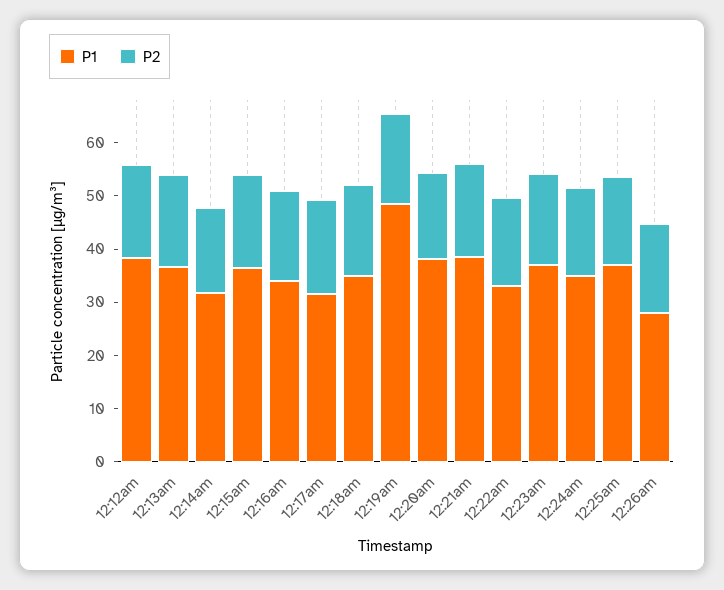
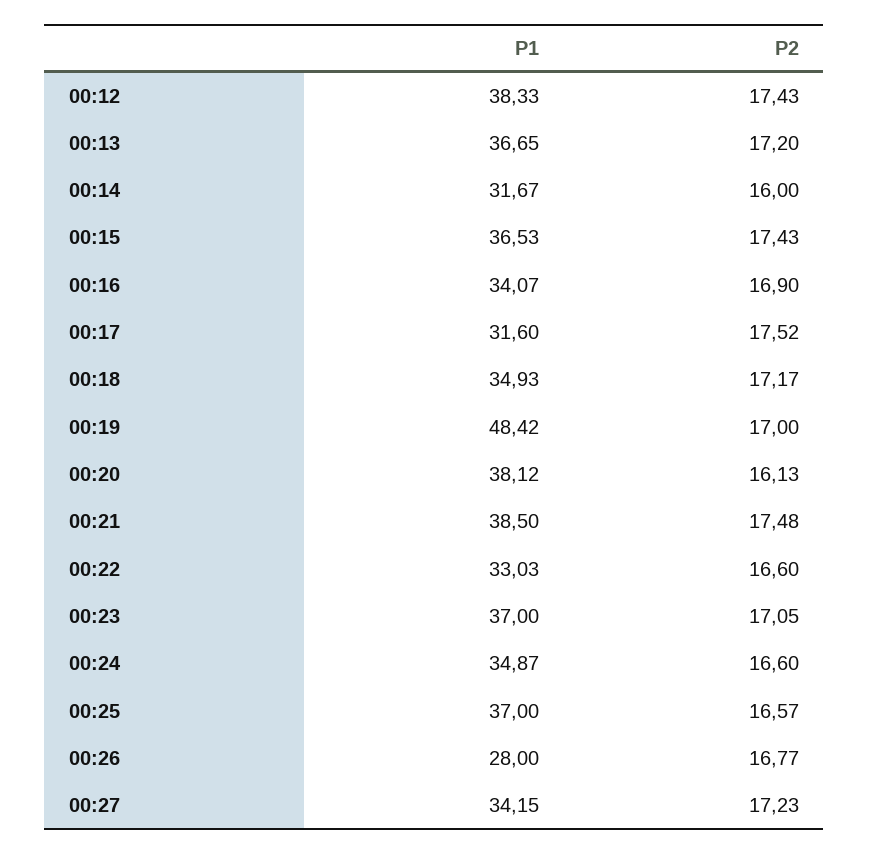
P1, 00:27: none -> 34.15
P2, 00:27: none -> 17.23

